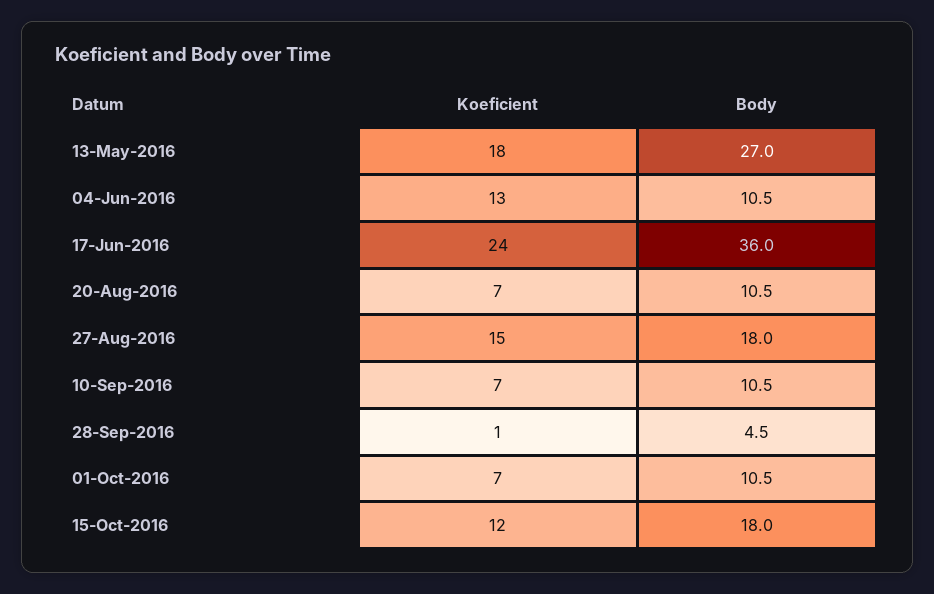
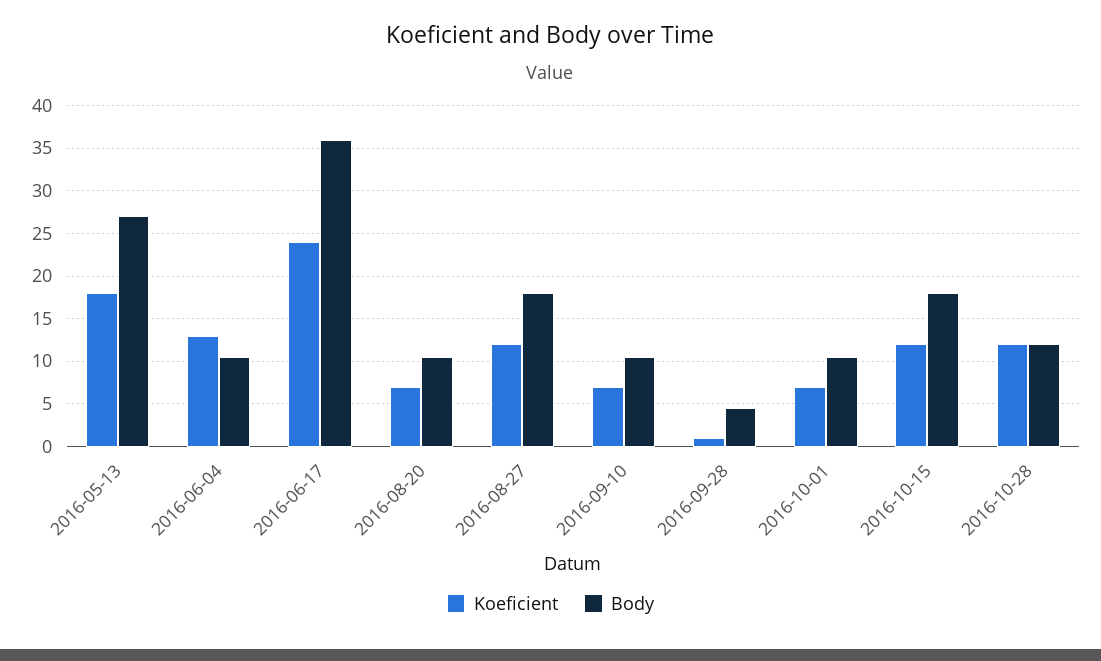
Koeficient, 27-Aug-2016: 15 -> 12
Koeficient, 2016-10-28: none -> 12
Body, 2016-10-28: none -> 12

